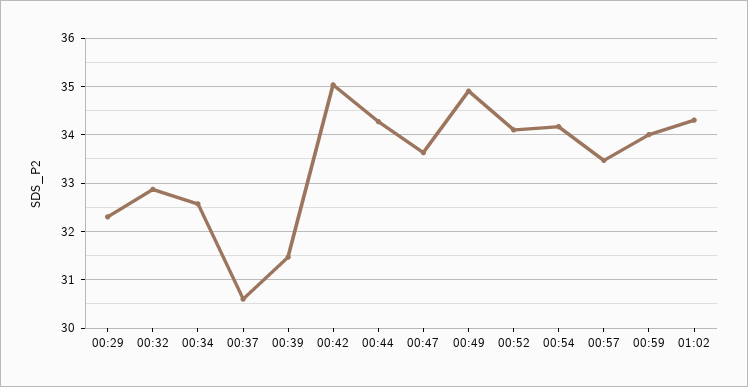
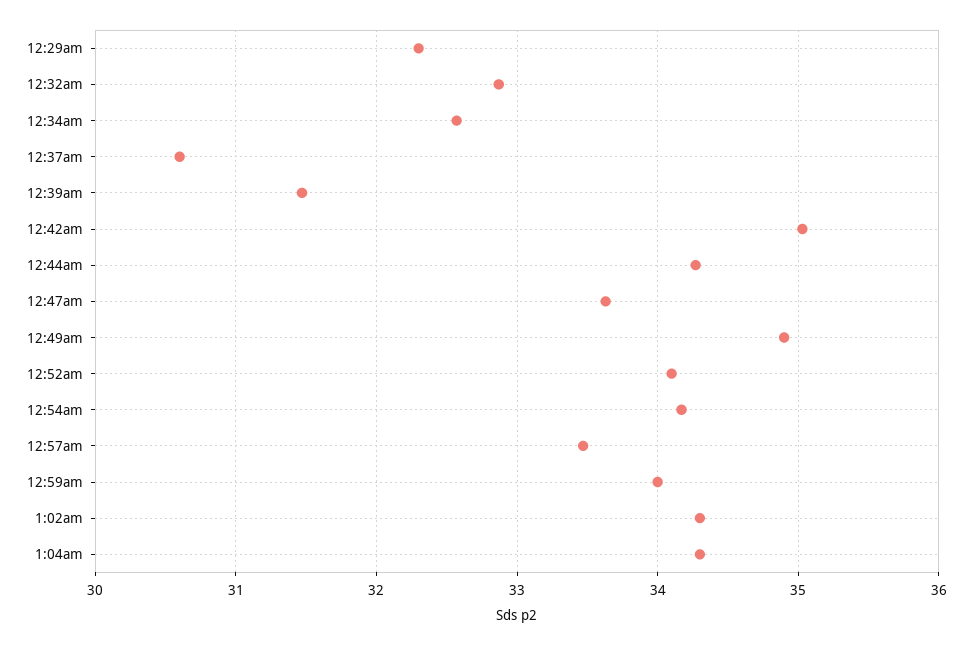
1:04am: none -> 34.3

